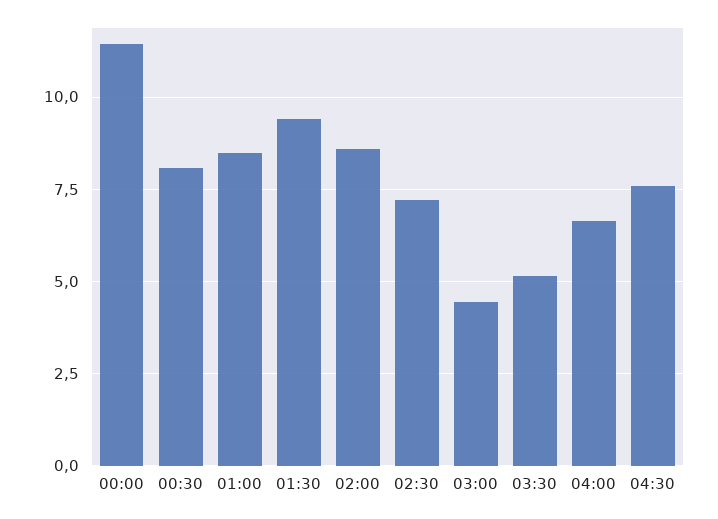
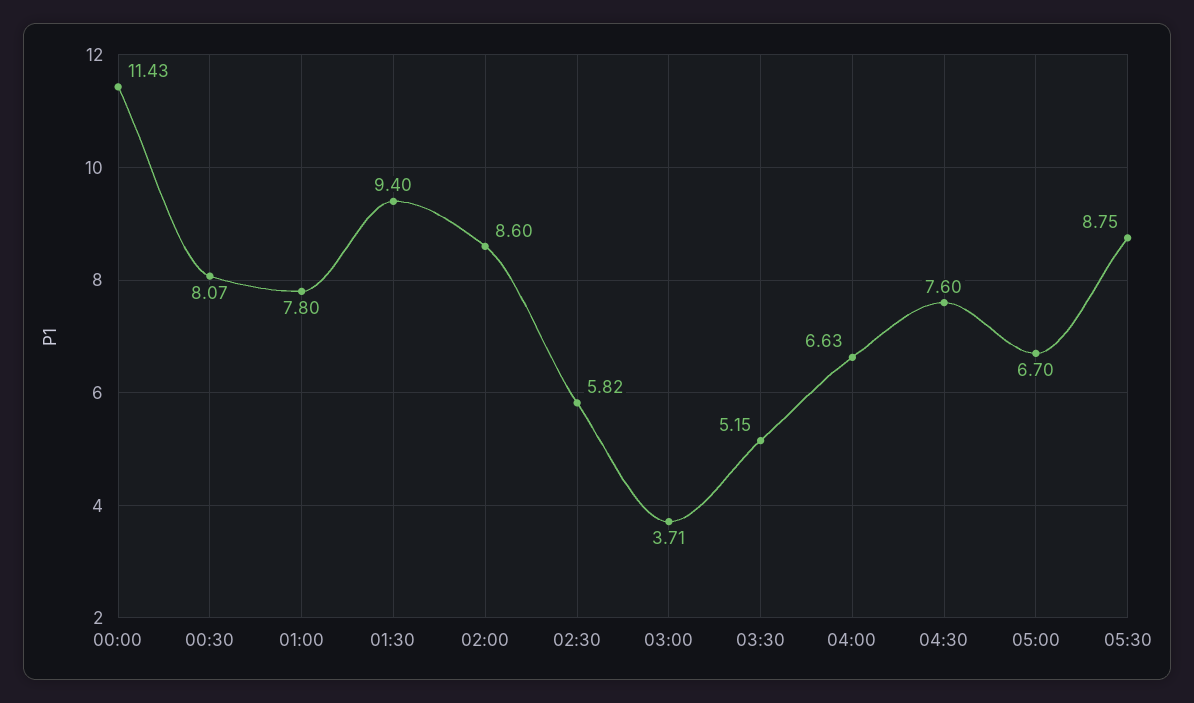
01:00: 8.5 -> 7.8
02:30: 7.25 -> 5.82
03:00: 4.5 -> 3.71
05:00: none -> 6.7
05:30: none -> 8.75

